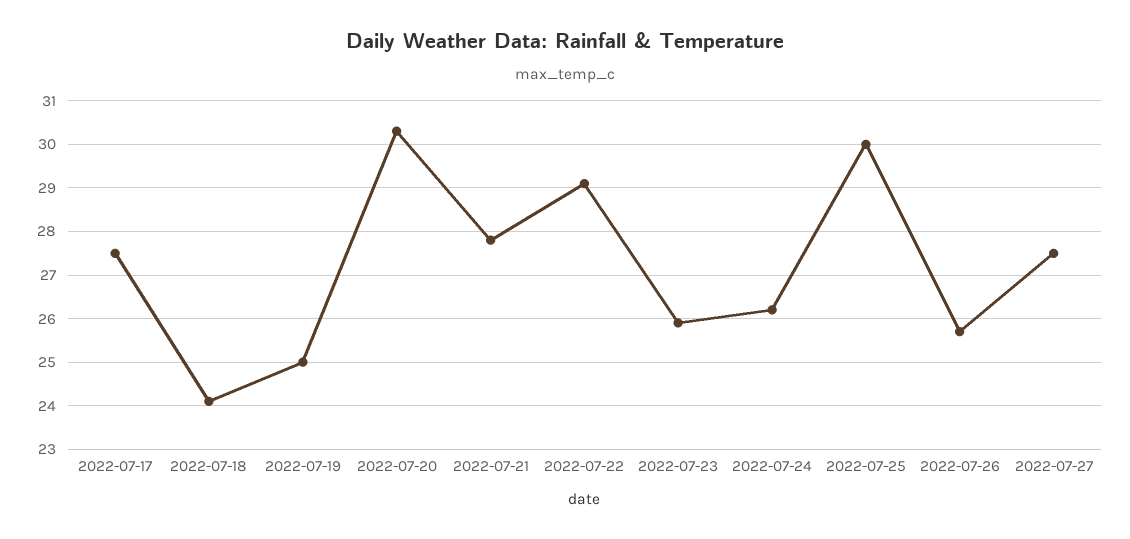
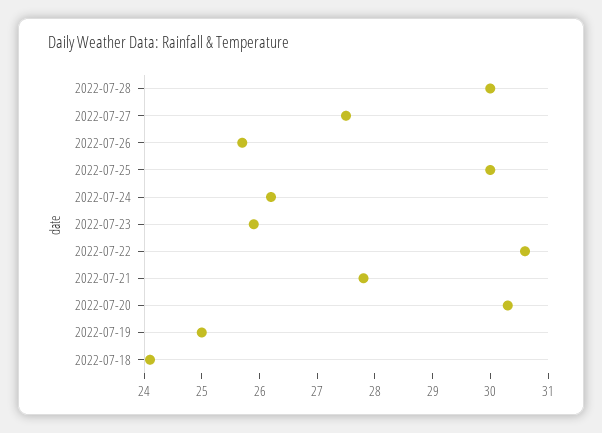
2022-07-17: 27.5 -> none
2022-07-22: 29 -> 30.5
2022-07-28: none -> 30

